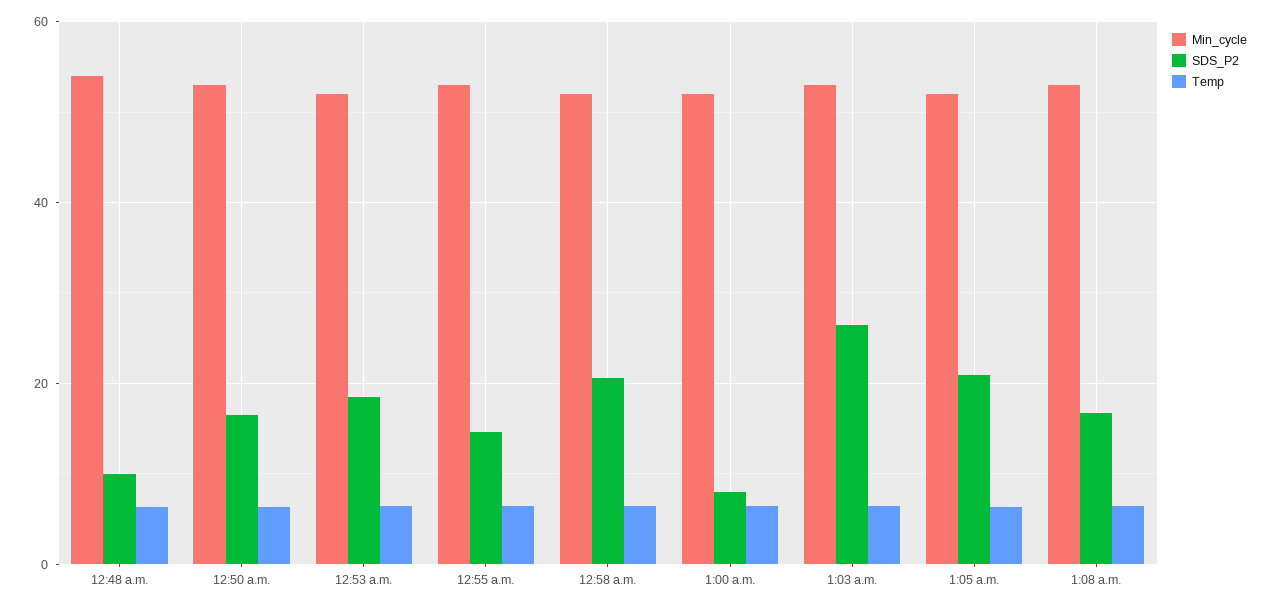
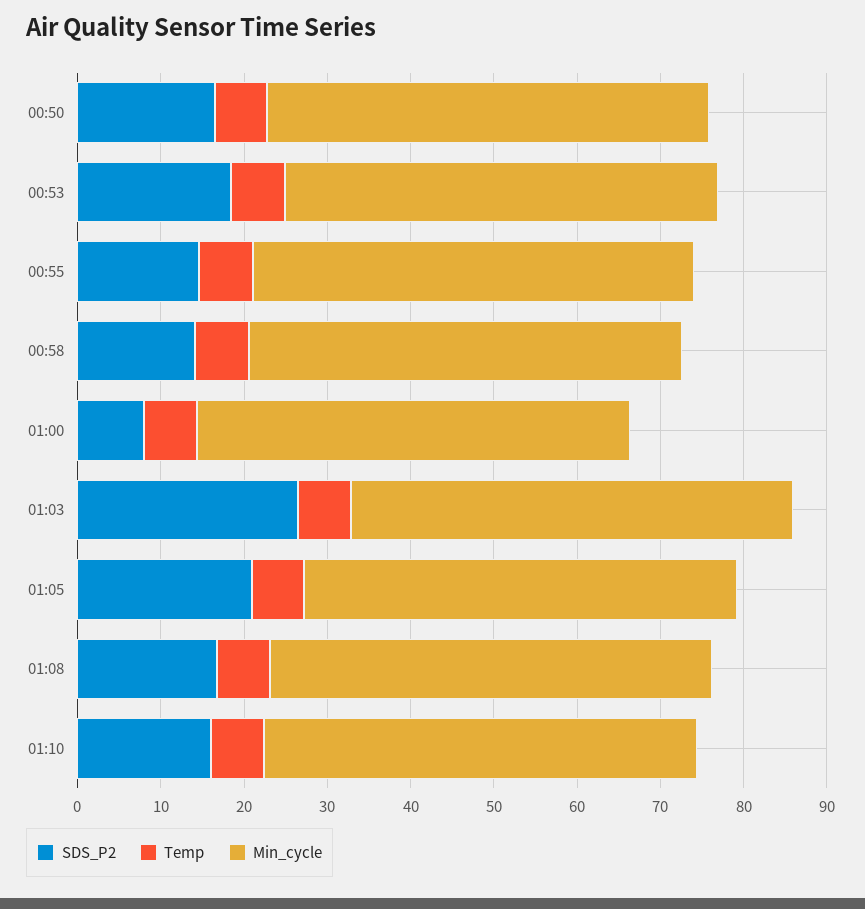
Min_cycle, 12:48 a.m.: 54 -> none
SDS_P2, 12:48 a.m.: 10 -> none
Temp, 12:48 a.m.: 6 -> none
SDS_P2, 12:58 a.m.: 20 -> 14
SDS_P2, 01:10: none -> 16
Temp, 01:10: none -> 6
Min_cycle, 01:10: none -> 52

